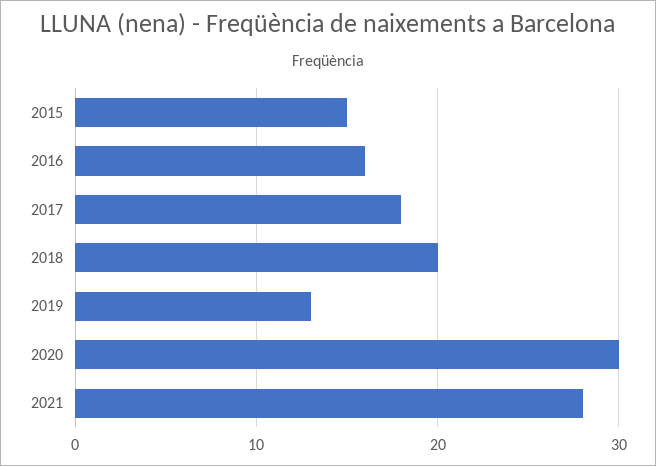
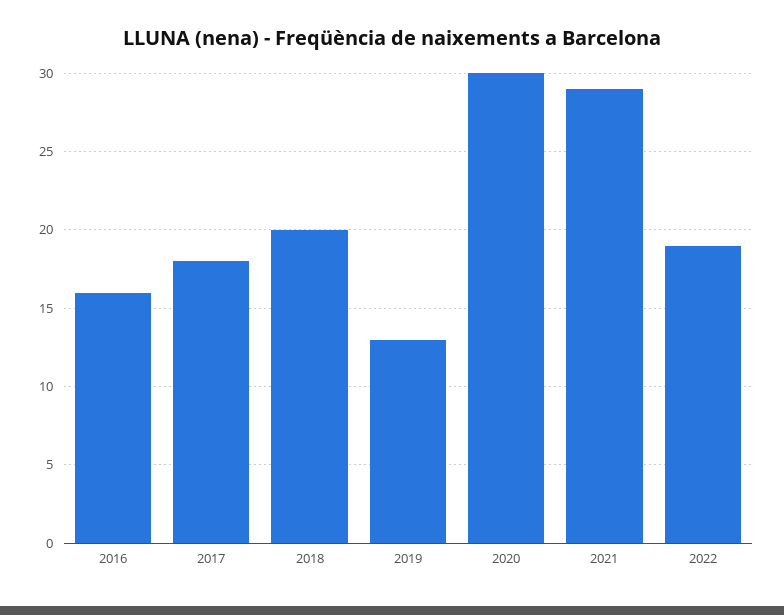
2015: 15 -> none
2021: 28 -> 29
2022: none -> 19

